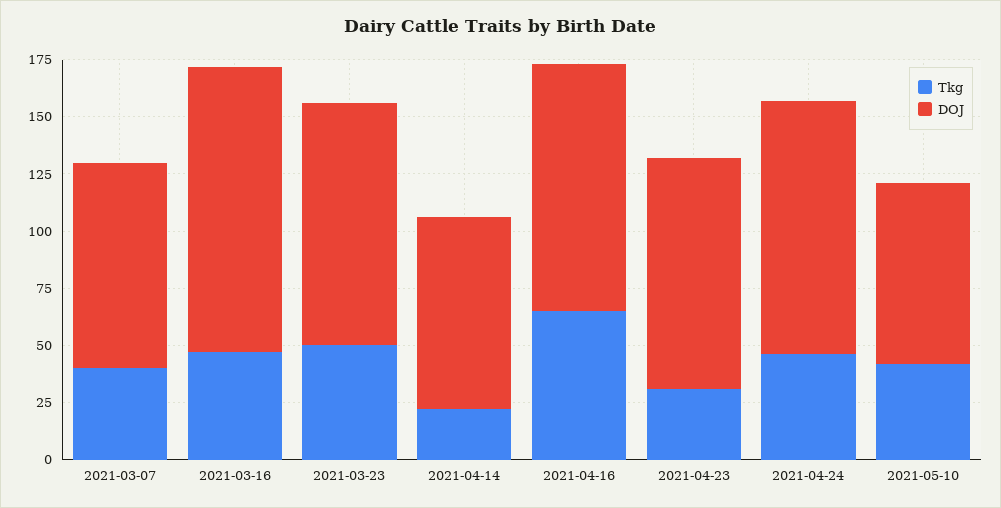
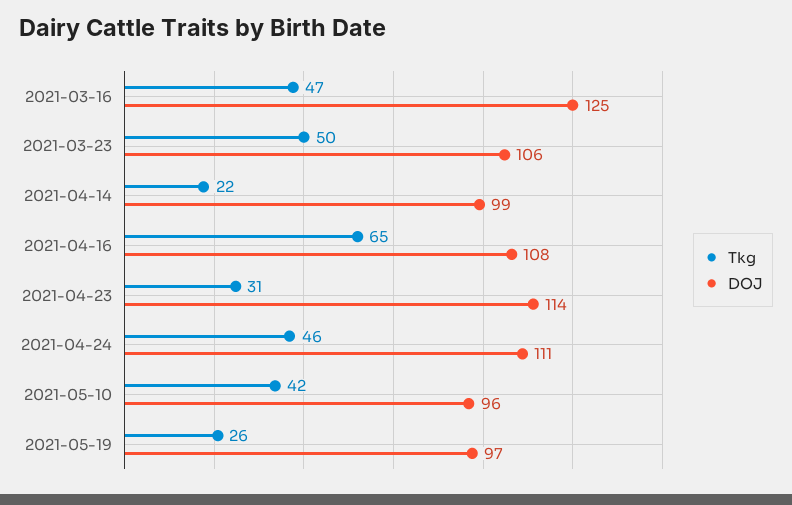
Tkg, 2021-03-07: 40 -> none
DOJ, 2021-03-07: 90 -> none
DOJ, 2021-04-14: 85 -> 99
DOJ, 2021-04-23: 100 -> 114
DOJ, 2021-05-10: 80 -> 96
Tkg, 2021-05-19: none -> 26
DOJ, 2021-05-19: none -> 97

